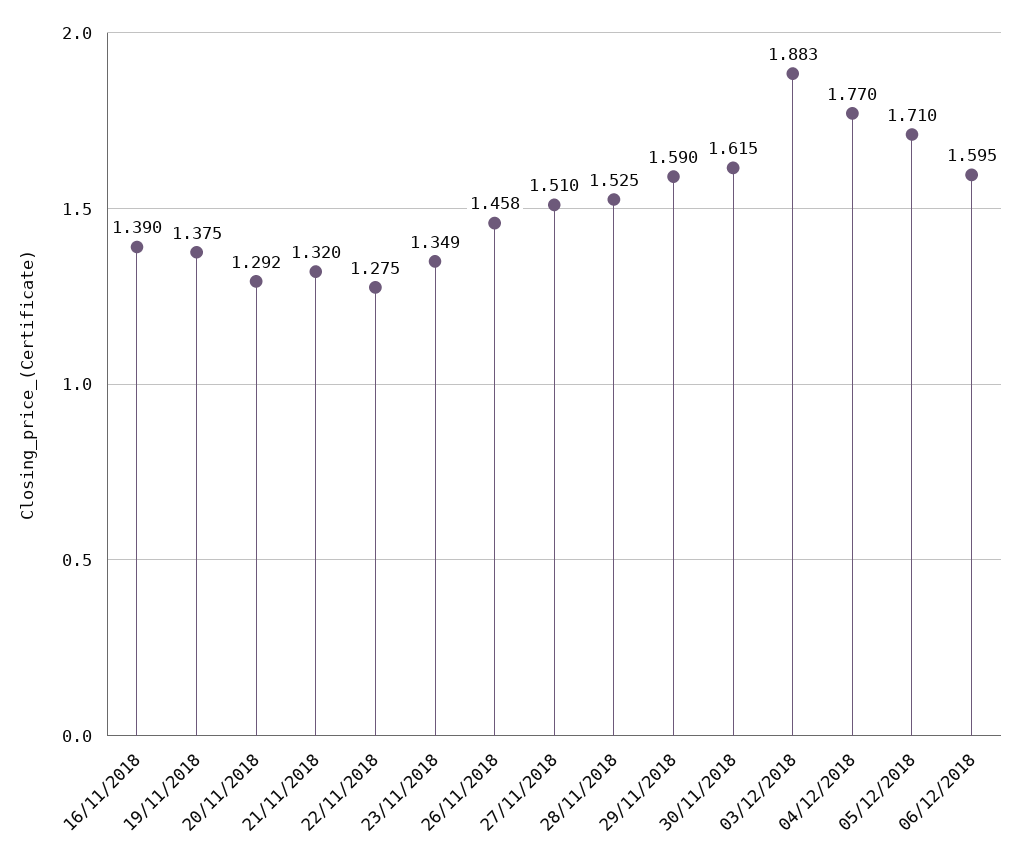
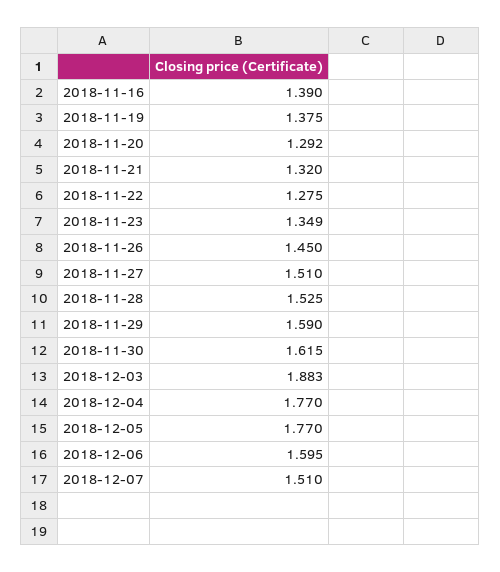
26/11/2018: 1.458 -> 1.45
05/12/2018: 1.71 -> 1.77
2018-12-07: none -> 1.51

